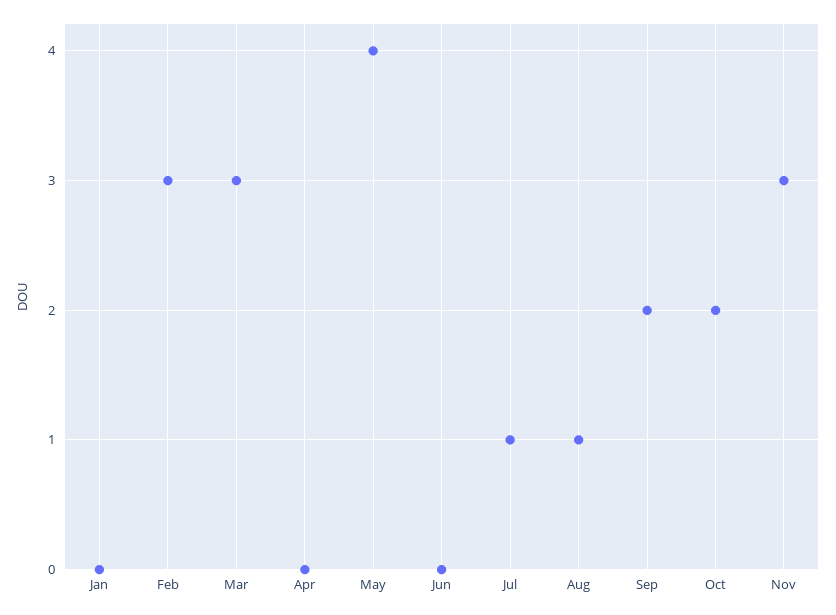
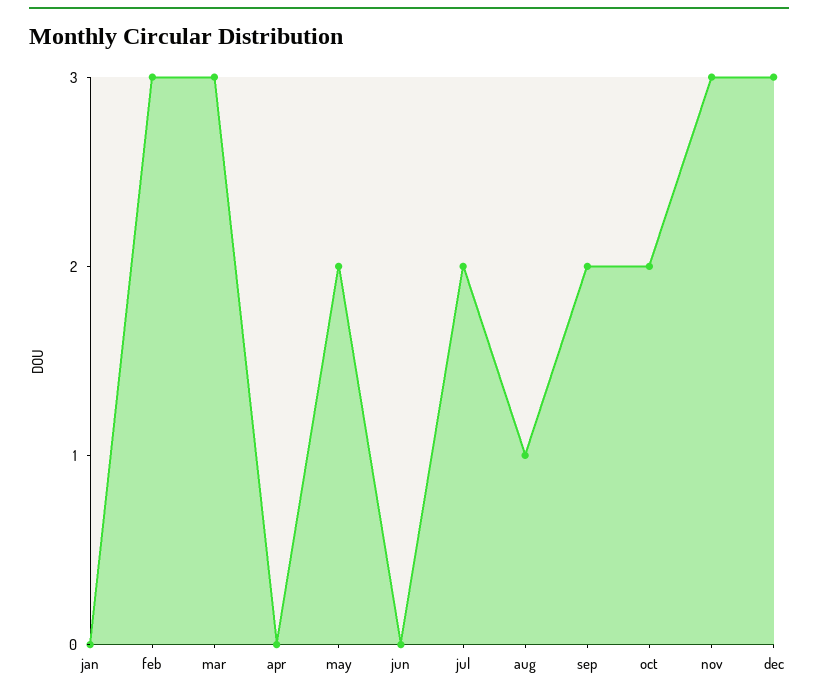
May: 4 -> 2
Jul: 1 -> 2
dec: none -> 3

